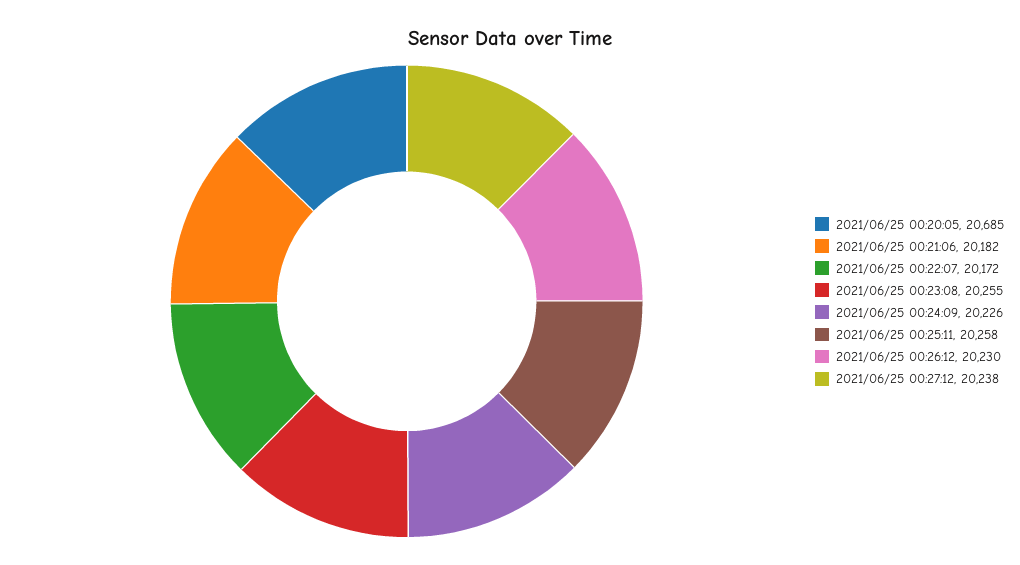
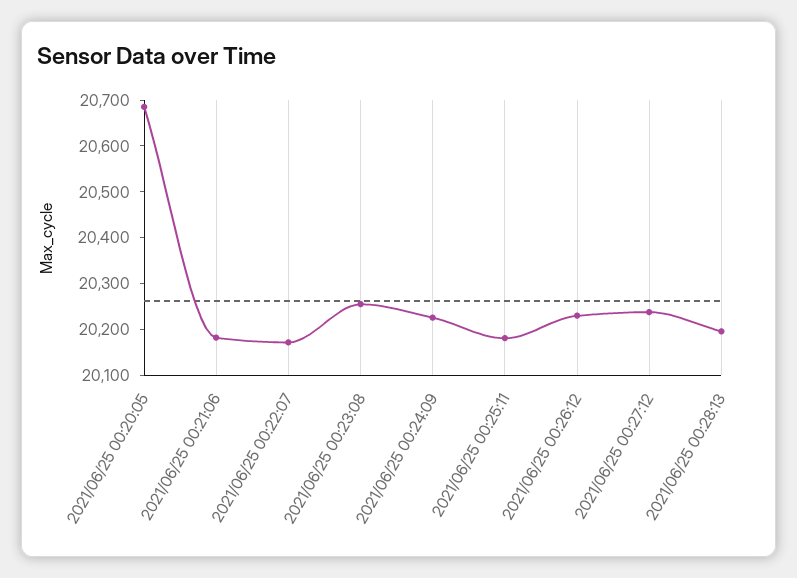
2021/06/25 00:25:11: 20258 -> 20180
2021/06/25 00:28:13: none -> 20200

